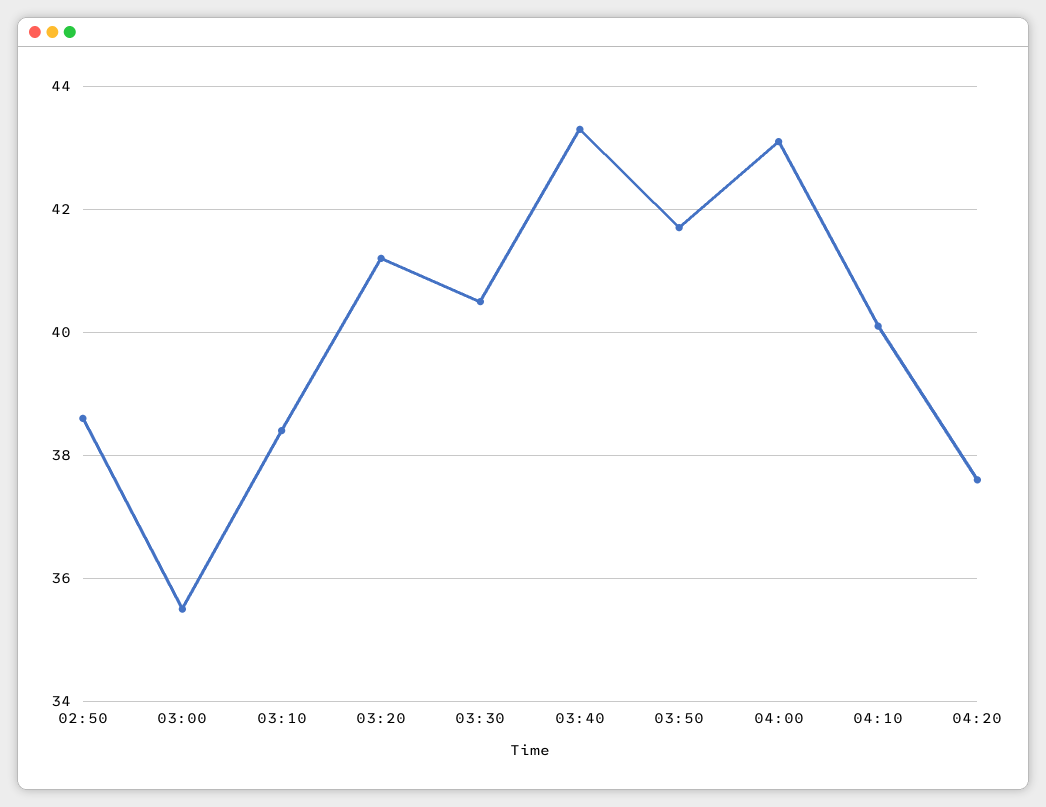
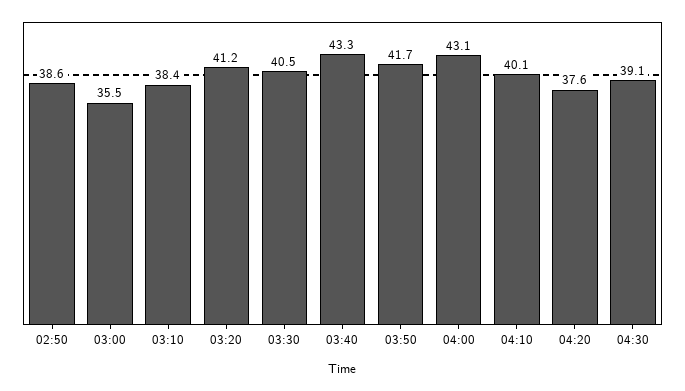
04:30: none -> 39.1

